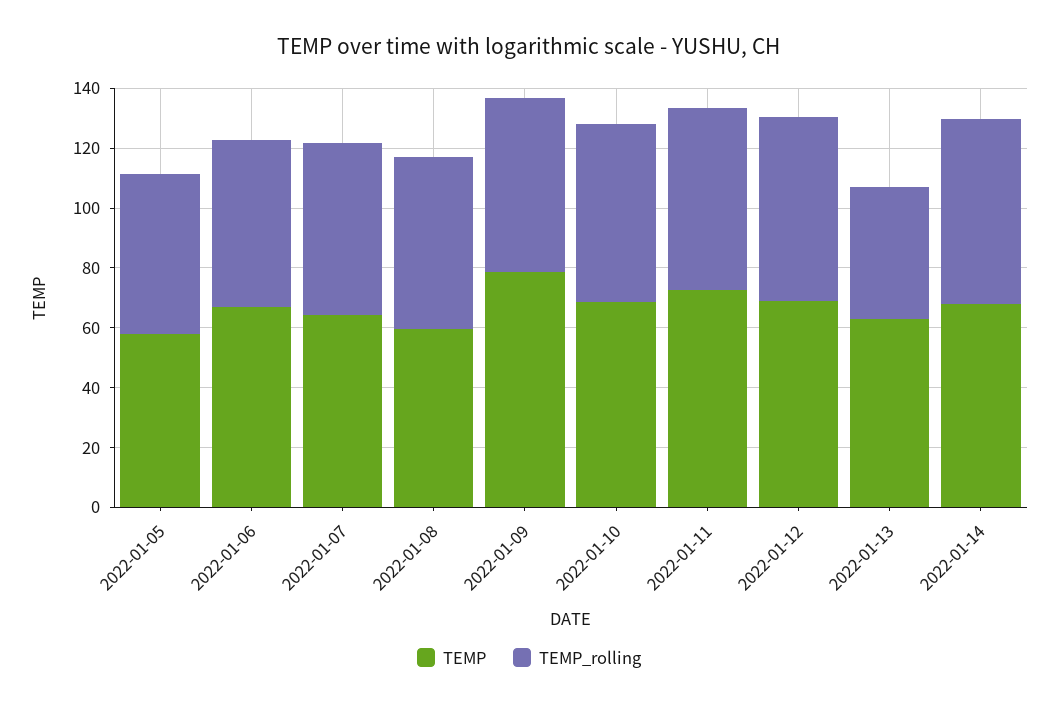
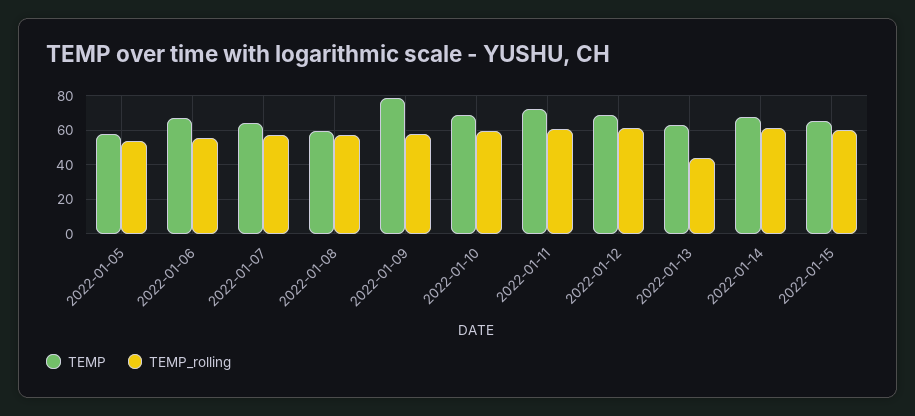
TEMP, 2022-01-15: none -> 65
TEMP_rolling, 2022-01-15: none -> 60

